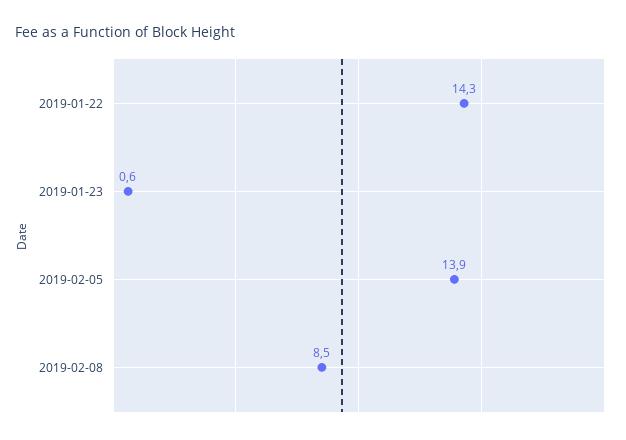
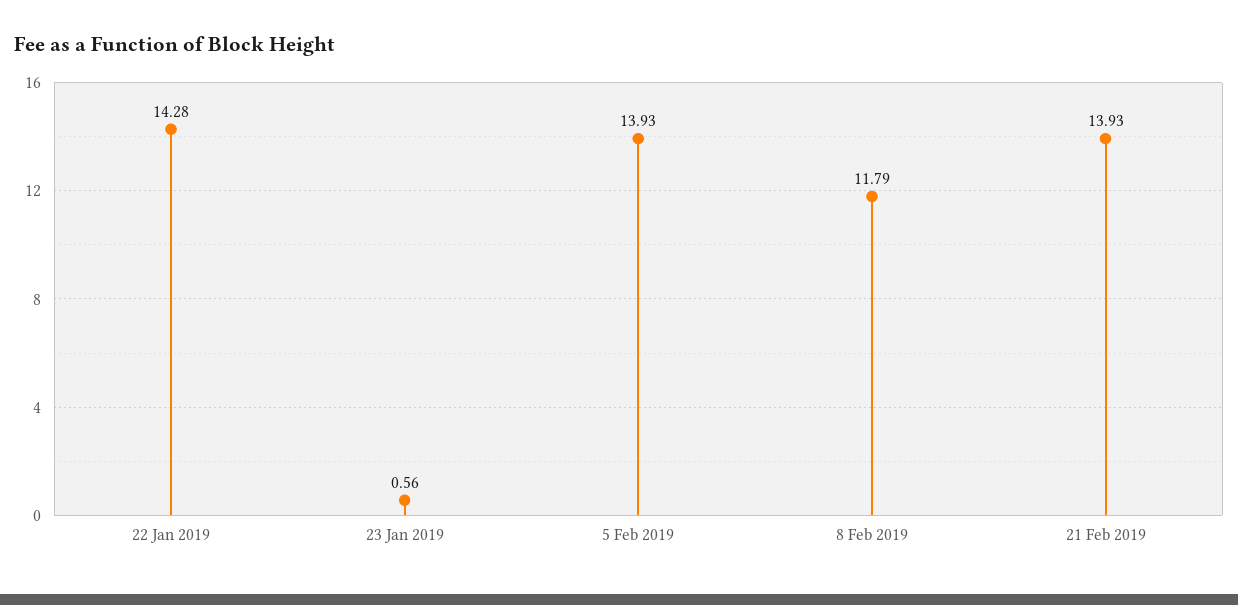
2019-02-08: 8.5 -> 11.79
21 Feb 2019: none -> 13.93

